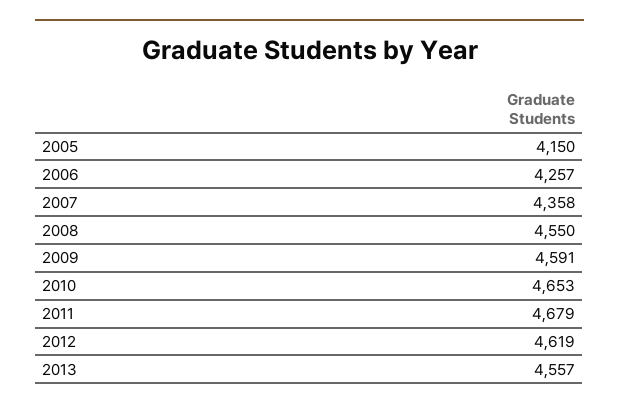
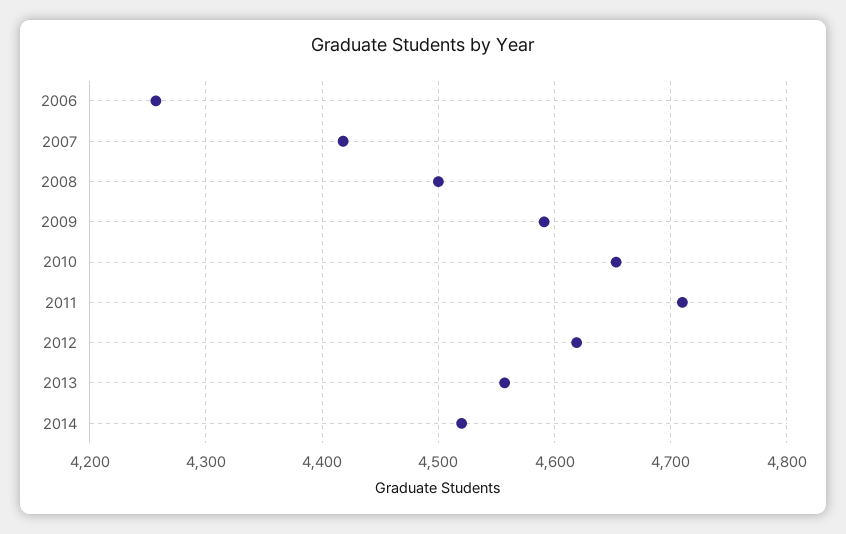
2005: 4150 -> none
2007: 4358 -> 4420
2008: 4550 -> 4500
2011: 4679 -> 4710
2014: none -> 4520

